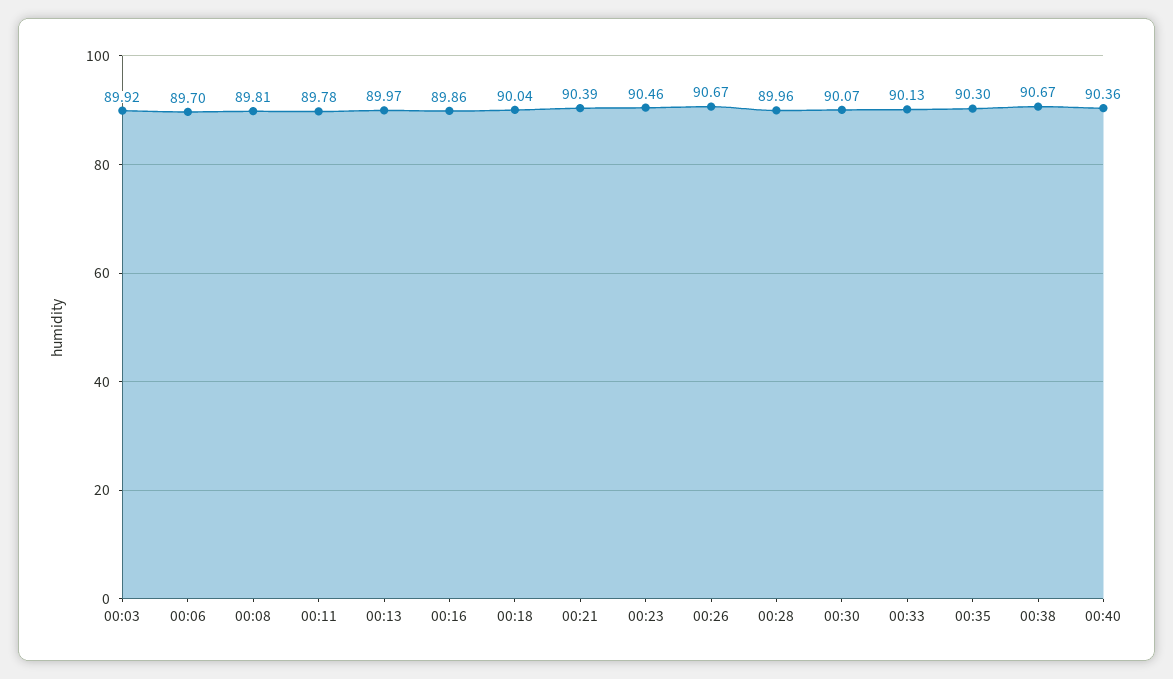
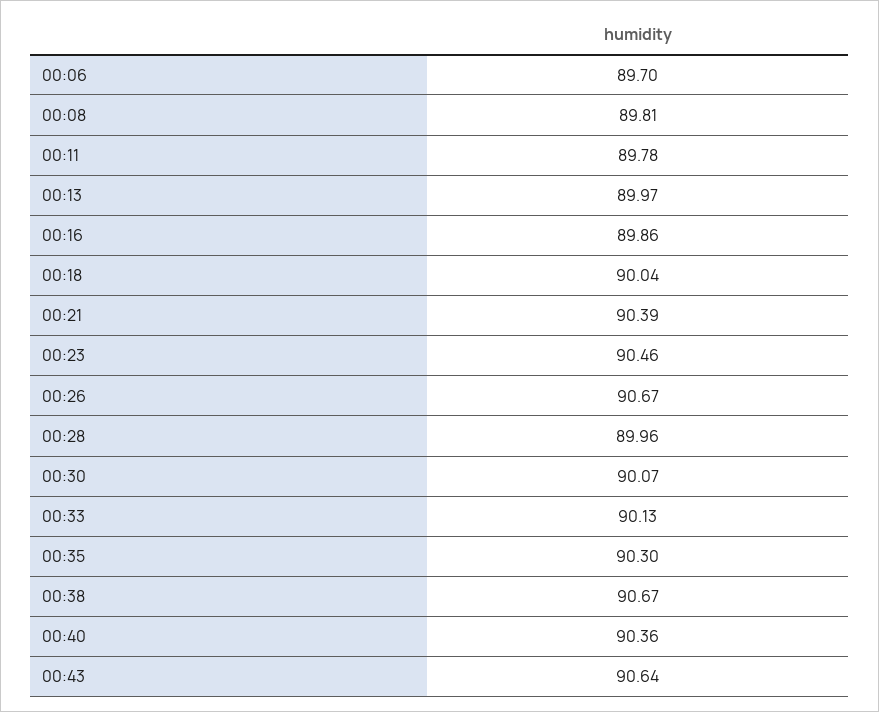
00:03: 89.92 -> none
00:43: none -> 90.64

